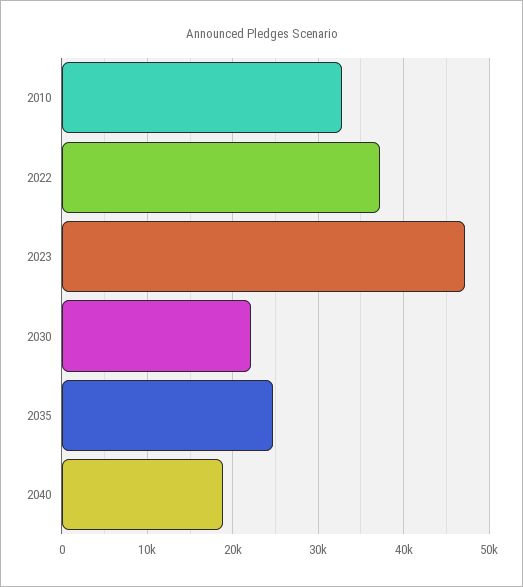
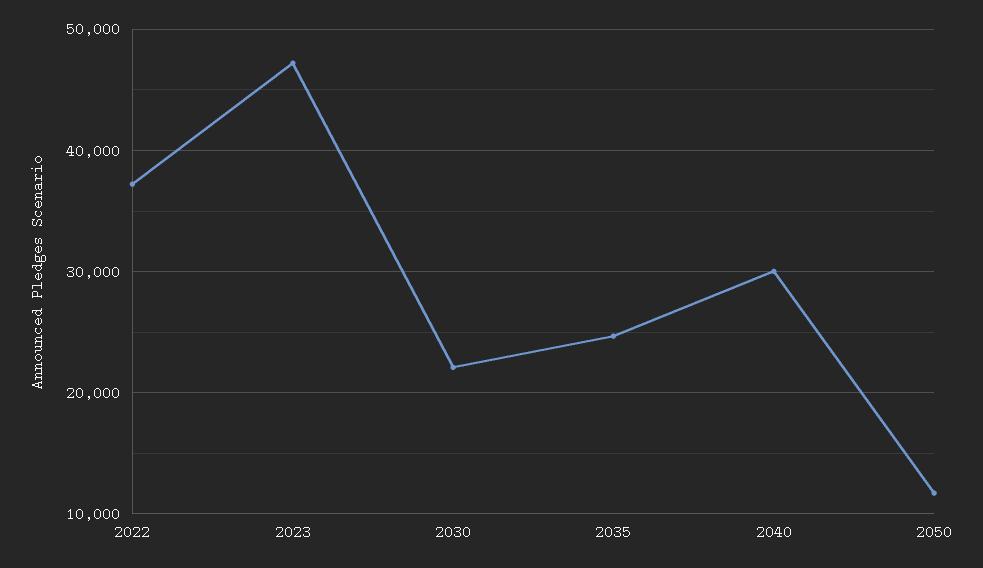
2010: 33000 -> none
2040: 19000 -> 30000
2050: none -> 12000

